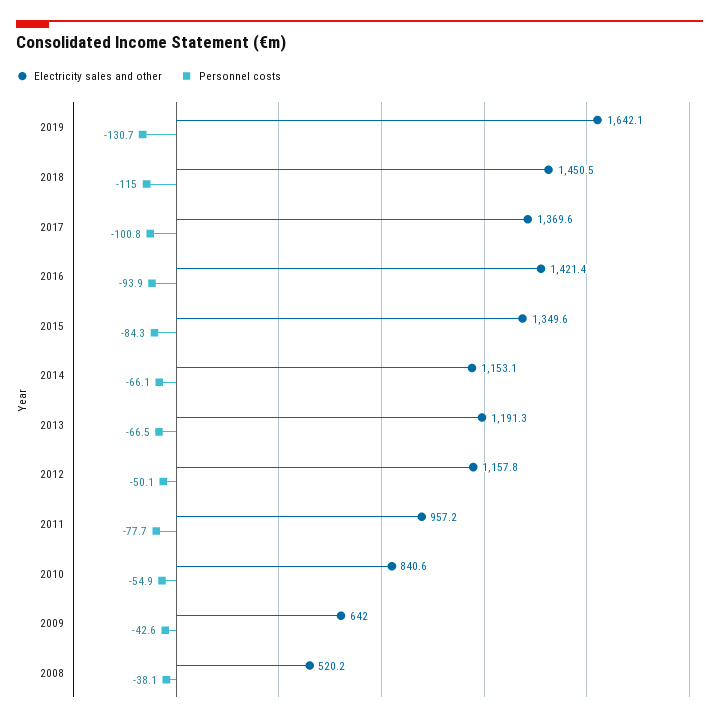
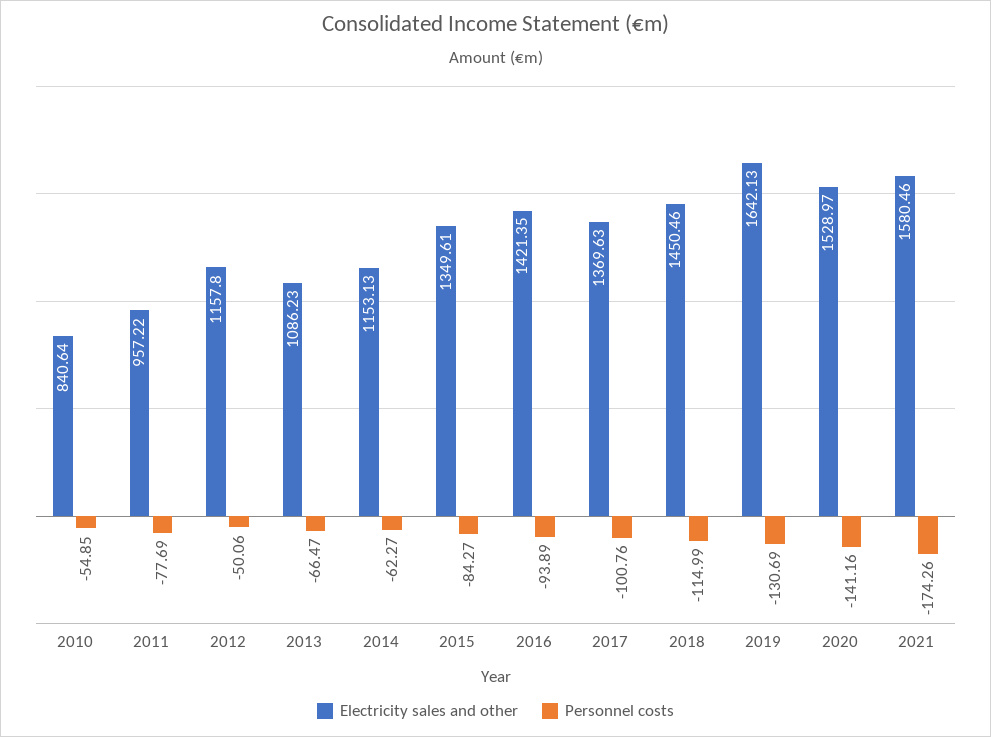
Personnel costs, 2014: -66.1 -> -62.27
Electricity sales and other, 2013: 1191.3 -> 1086.23
Electricity sales and other, 2009: 642 -> none
Personnel costs, 2009: -42.6 -> none
Electricity sales and other, 2008: 520.2 -> none
Personnel costs, 2008: -38.1 -> none
Electricity sales and other, 2020: none -> 1528.97
Personnel costs, 2020: none -> -141.16
Electricity sales and other, 2021: none -> 1580.46
Personnel costs, 2021: none -> -174.26

